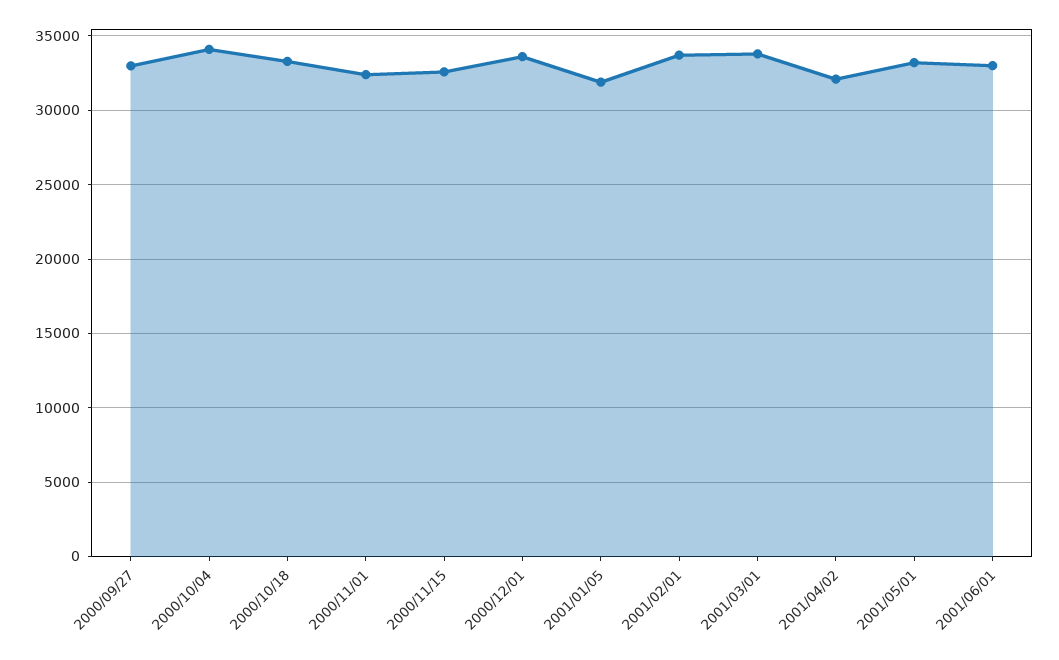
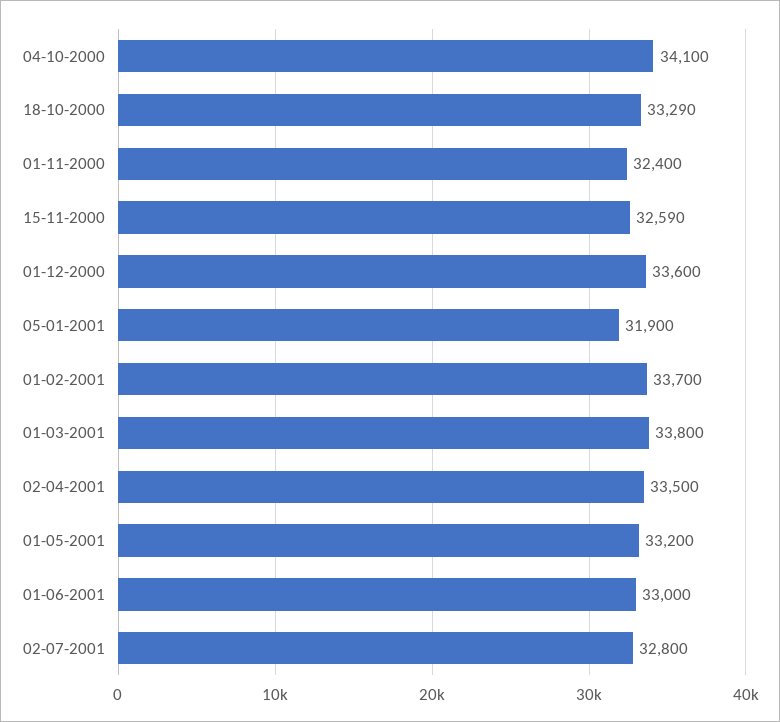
2000/09/27: 33000 -> none
2001/04/02: 32000 -> 33500
02-07-2001: none -> 32800

